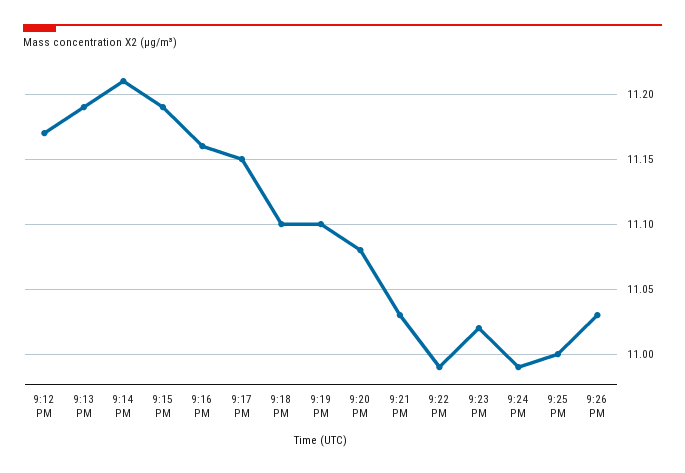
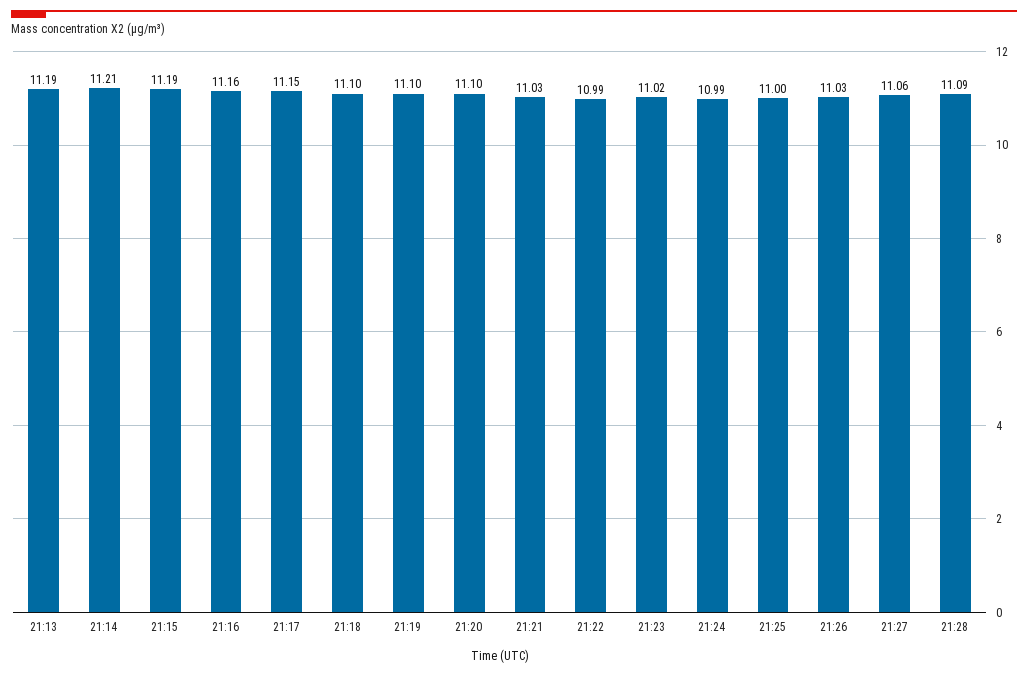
9:12 PM: 11.17 -> none
9:20 PM: 11.08 -> 11.1
21:27: none -> 11.06
21:28: none -> 11.09

